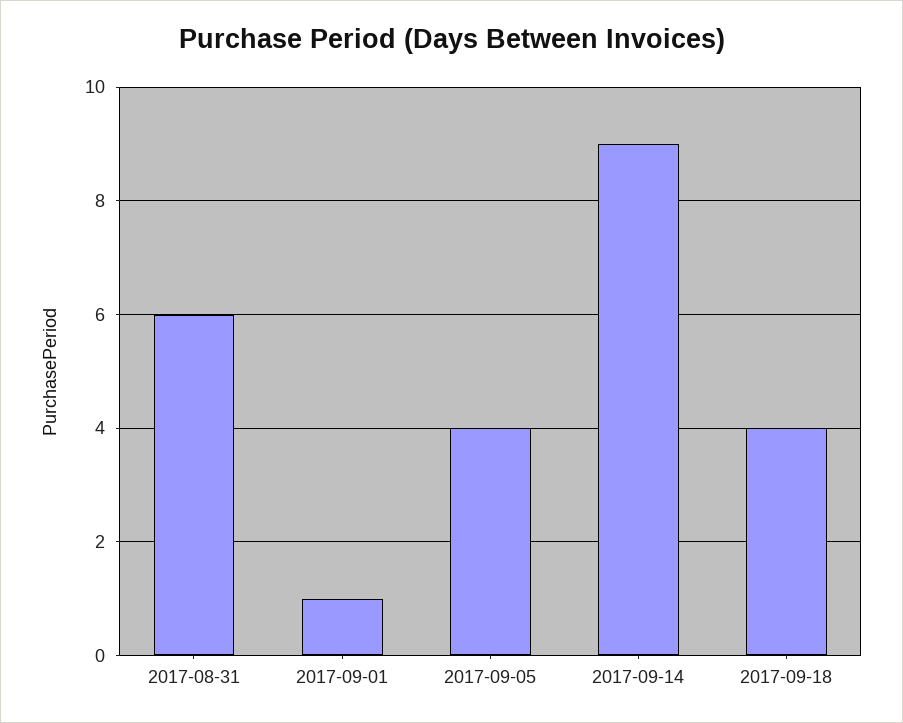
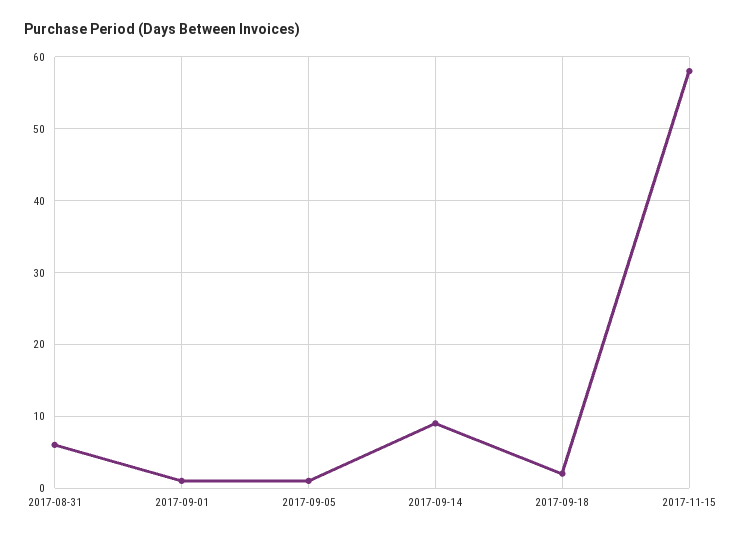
2017-09-05: 4 -> 1
2017-09-18: 4 -> 2
2017-11-15: none -> 58

